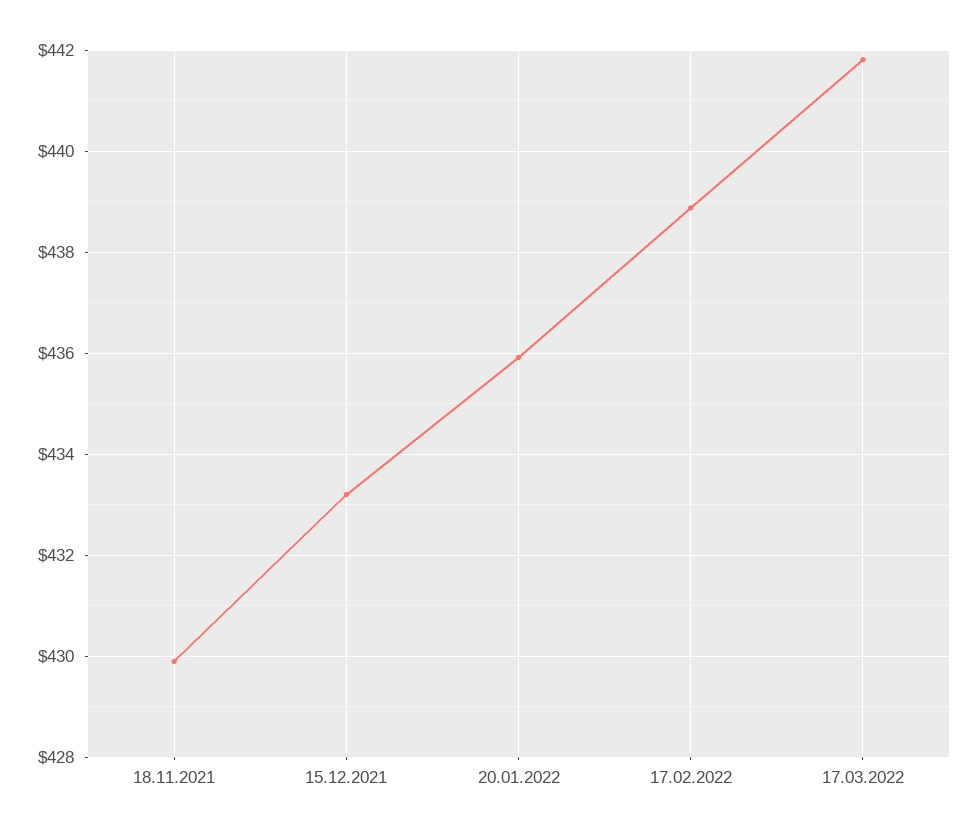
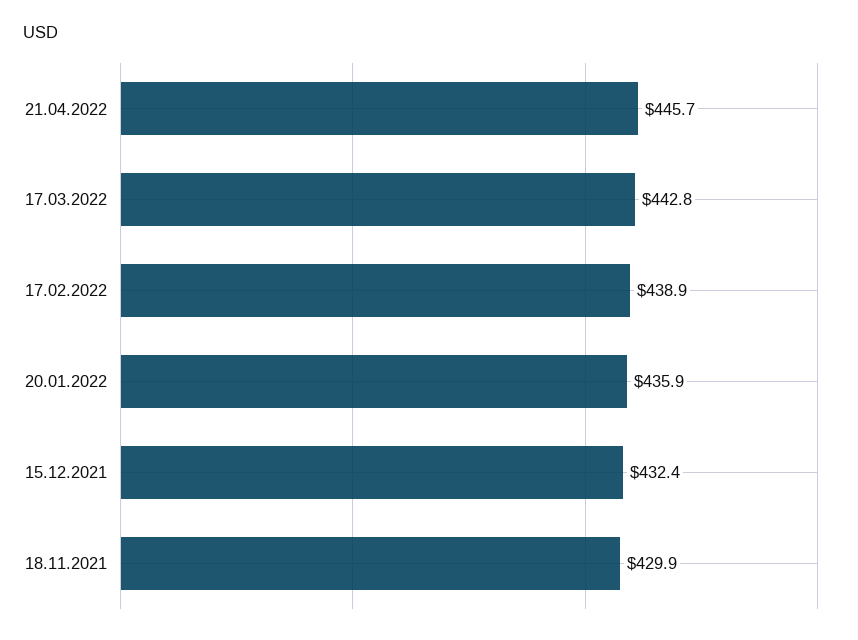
15.12.2021: 433.2 -> 432.4
17.03.2022: 441.8 -> 442.8
21.04.2022: none -> 445.7

